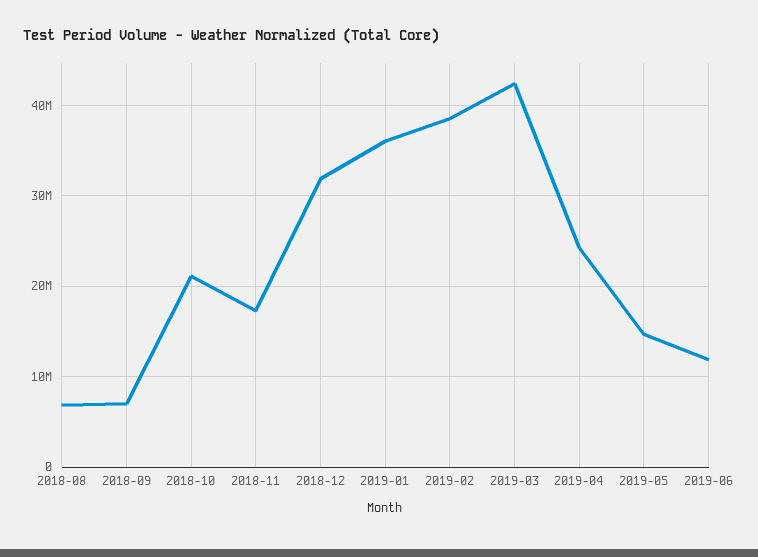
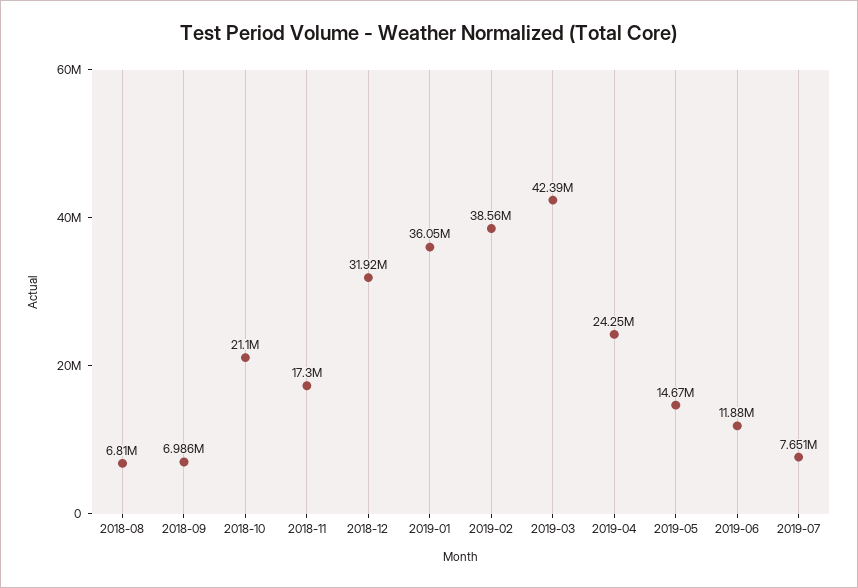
2019-07: none -> 7651000

